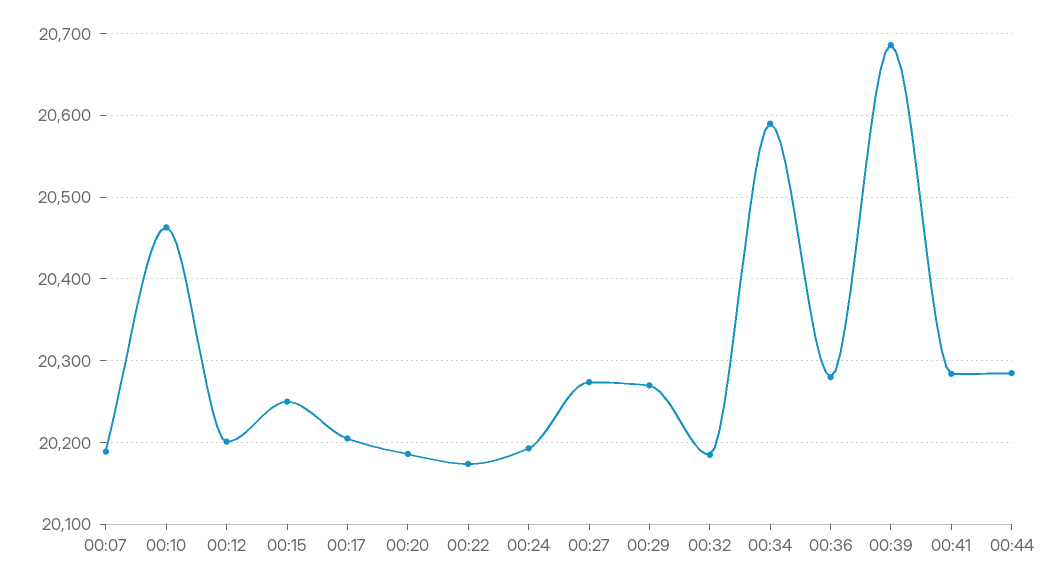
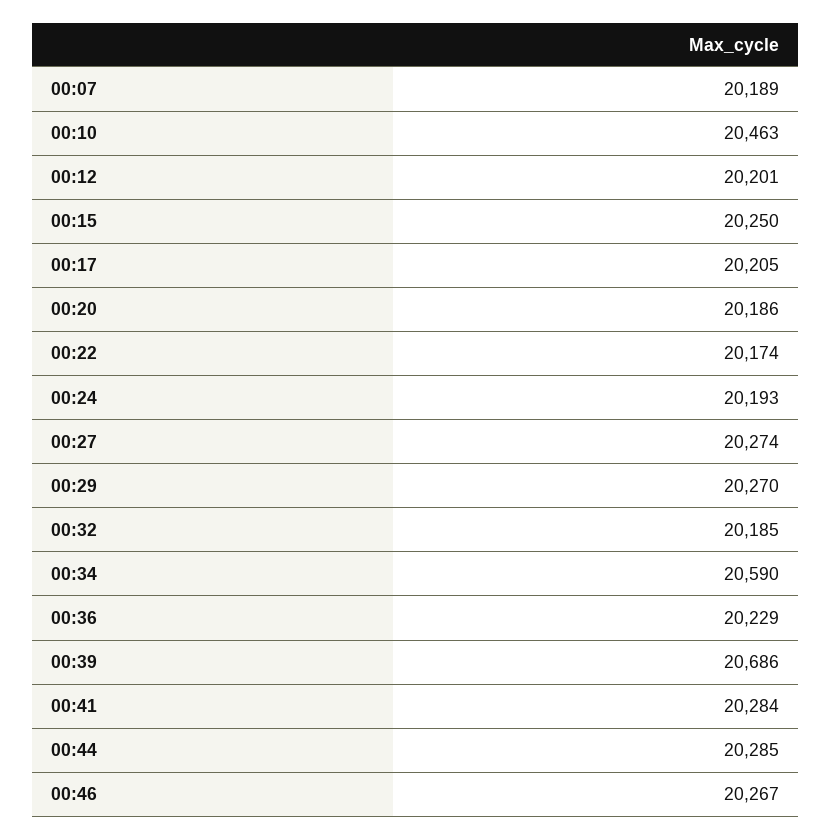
00:36: 20280 -> 20229
00:46: none -> 20267

